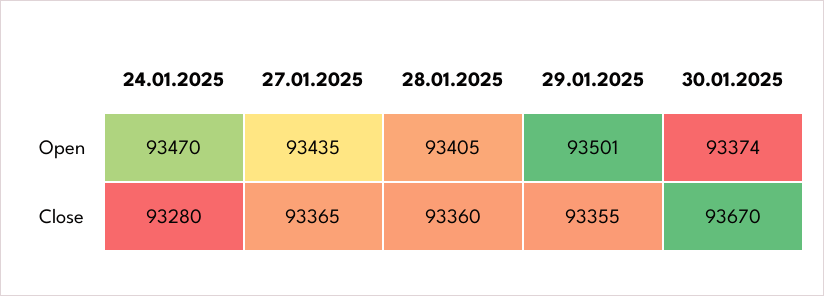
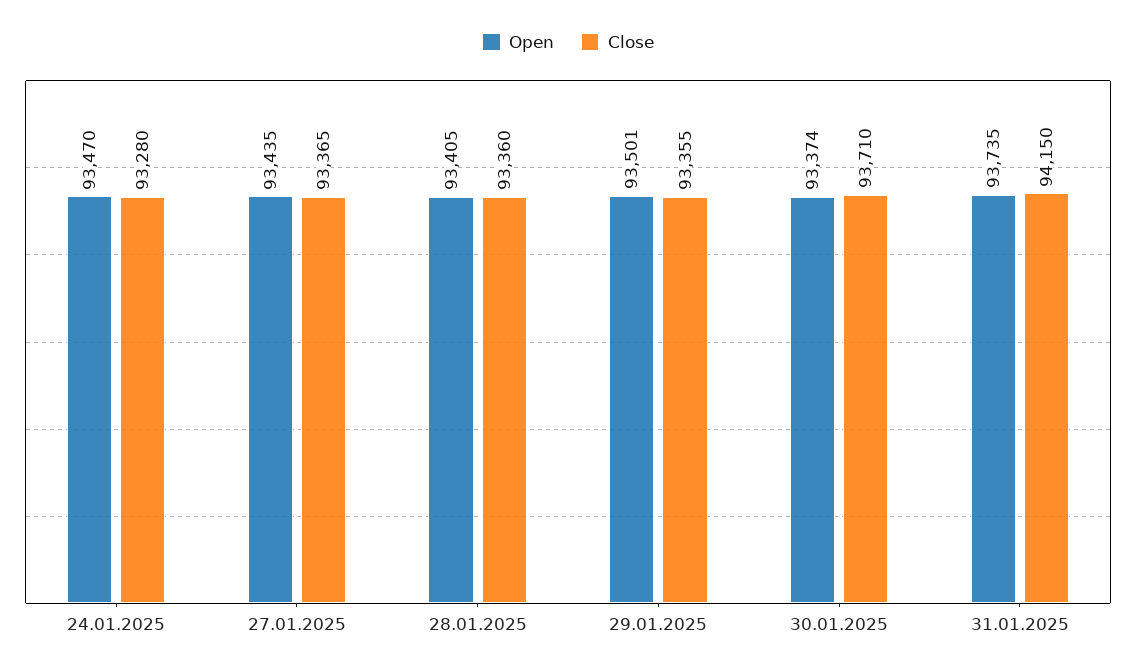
Close, 30.01.2025: 93670 -> 93710
Open, 31.01.2025: none -> 93735
Close, 31.01.2025: none -> 94150

